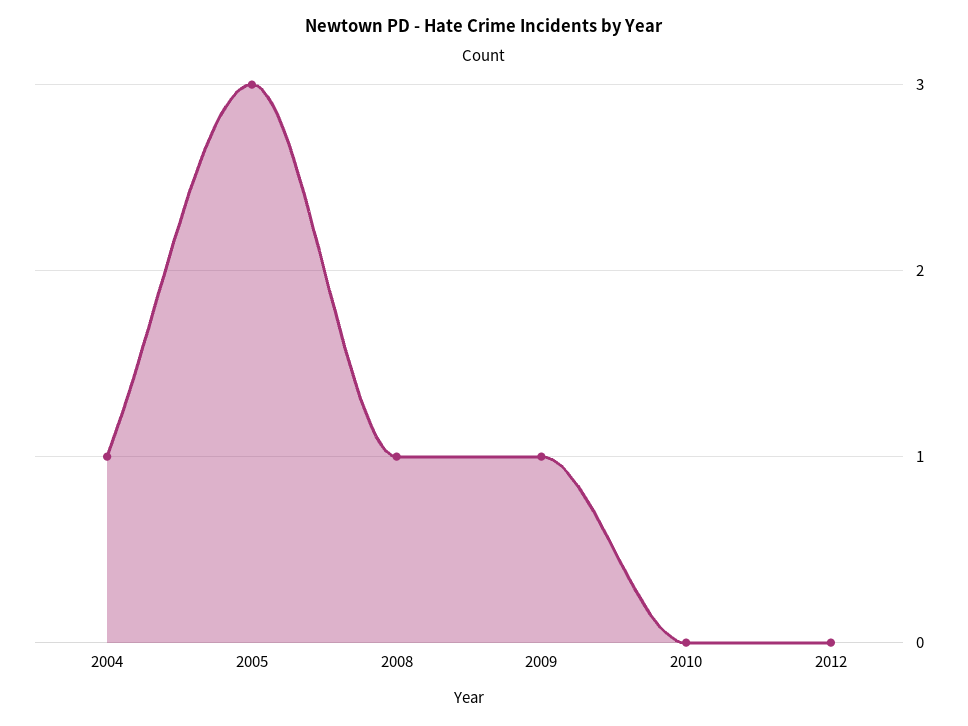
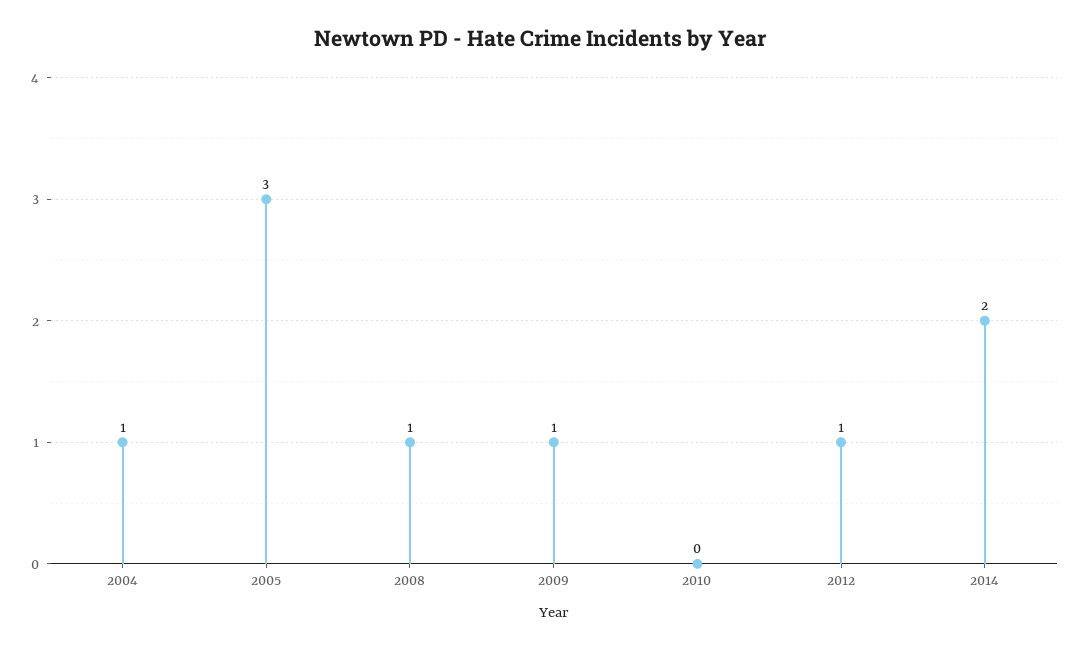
2012: 0 -> 1
2014: none -> 2

